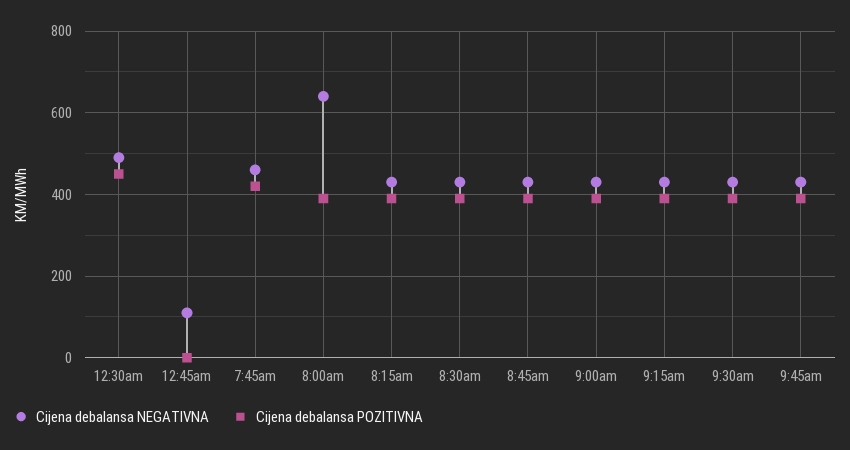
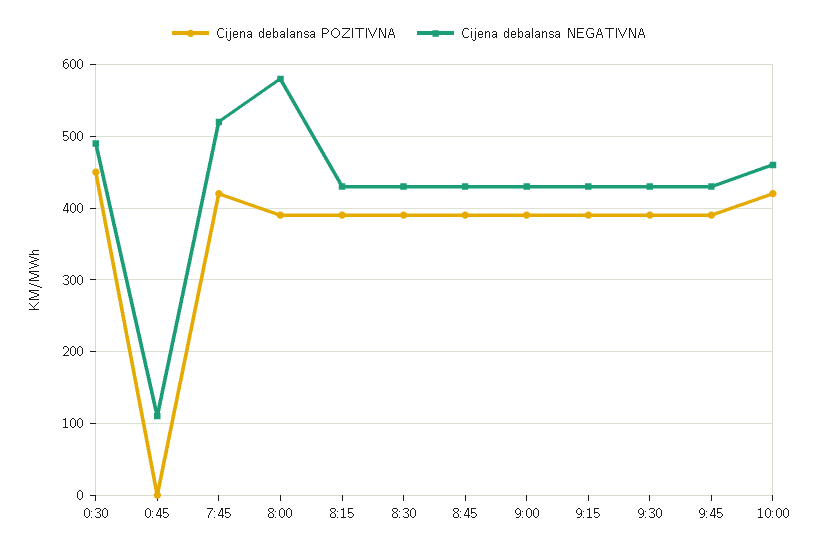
Cijena debalansa NEGATIVNA, 7:45am: 460 -> 520
Cijena debalansa NEGATIVNA, 8:00am: 640 -> 580
Cijena debalansa POZITIVNA, 10:00: none -> 420
Cijena debalansa NEGATIVNA, 10:00: none -> 460

